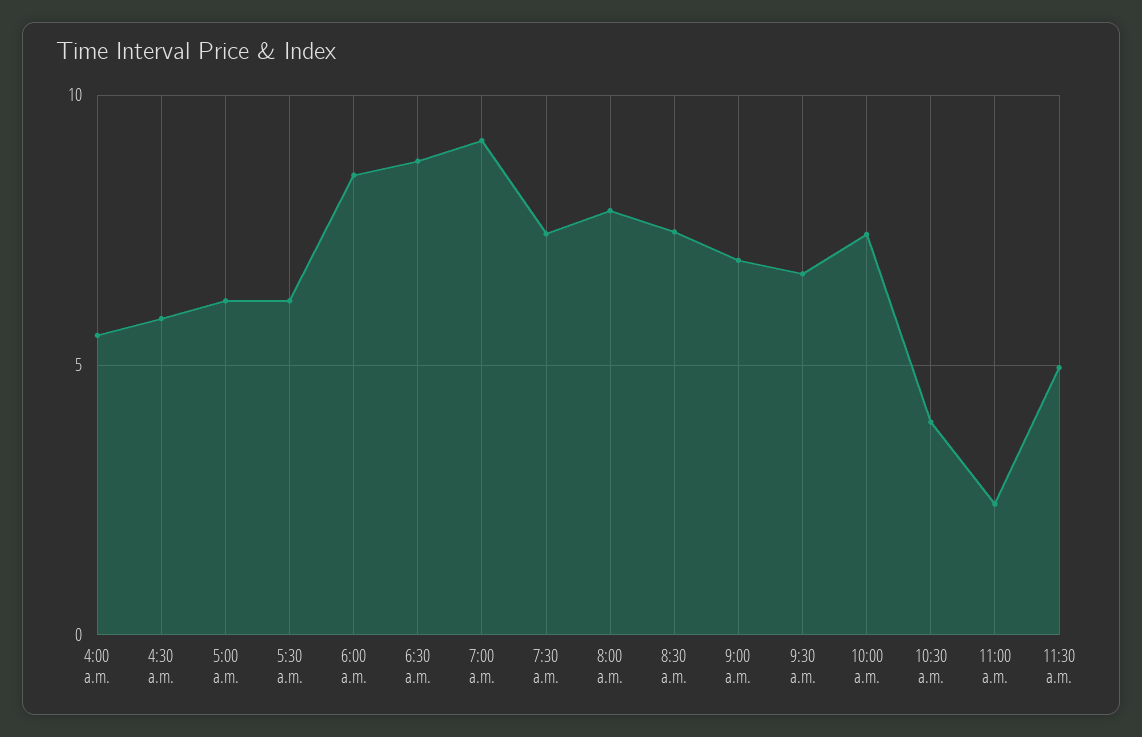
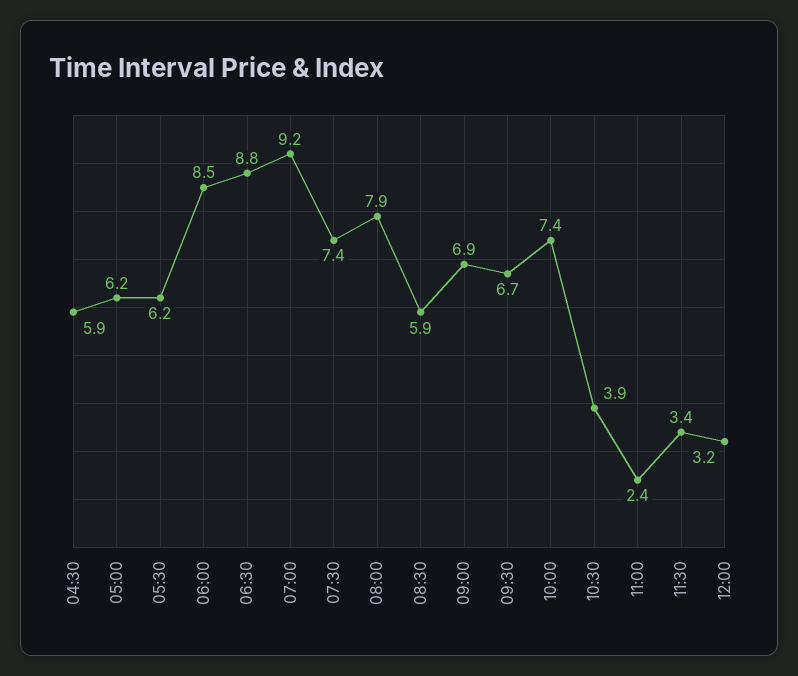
4:00 a.m.: 5.5 -> none
8:30 a.m.: 7.5 -> 5.9
11:30 a.m.: 5 -> 3.4
12:00: none -> 3.2

